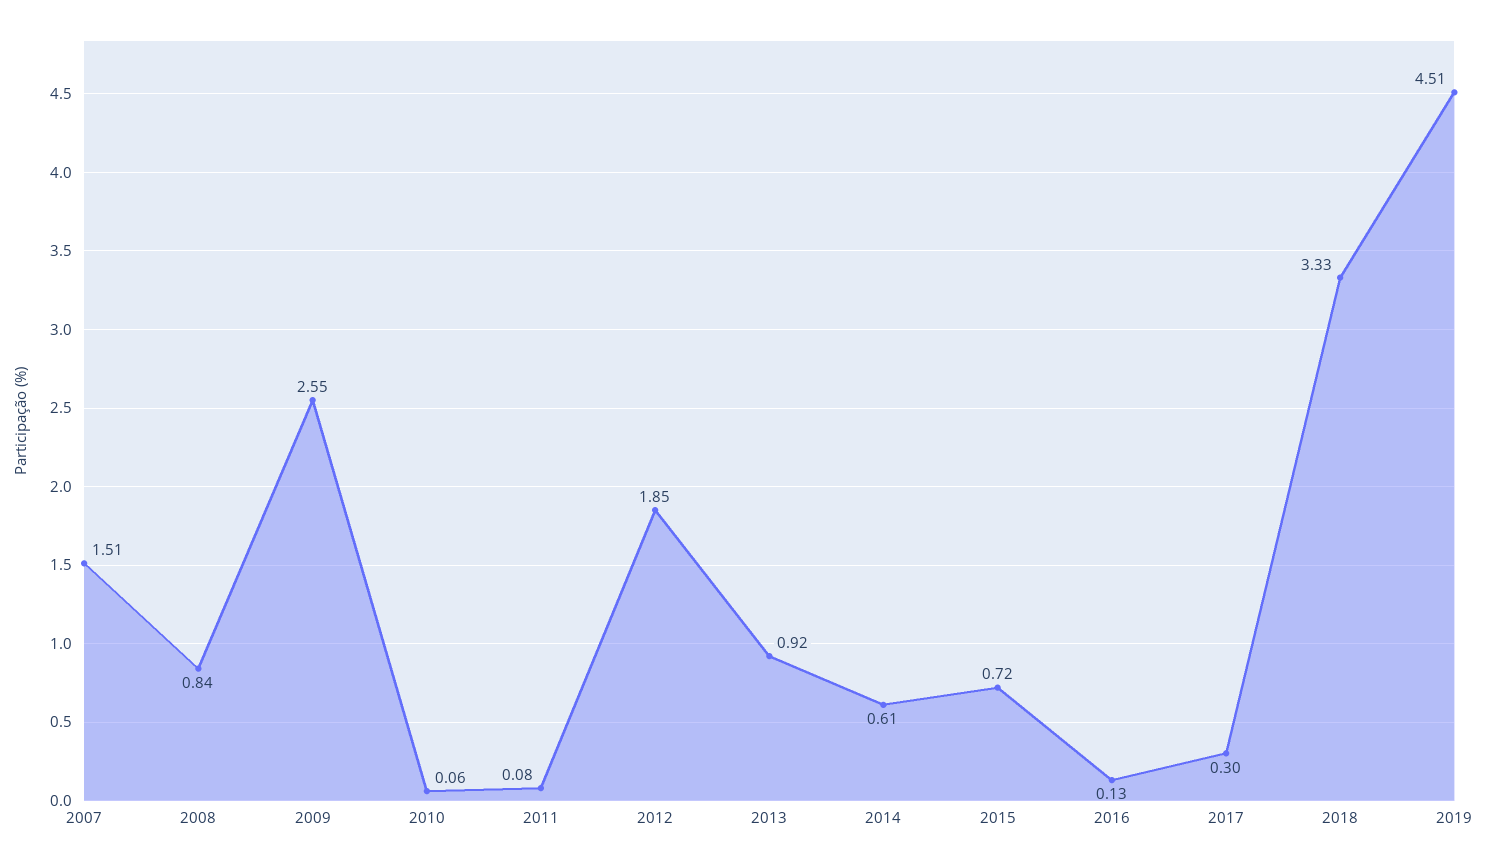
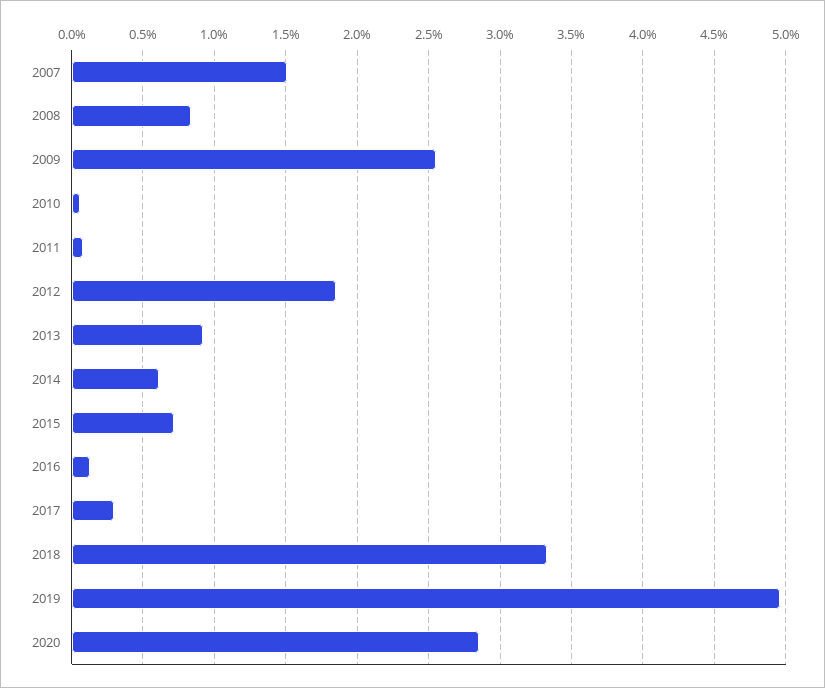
2019: 4.51 -> 4.95
2020: none -> 2.85

